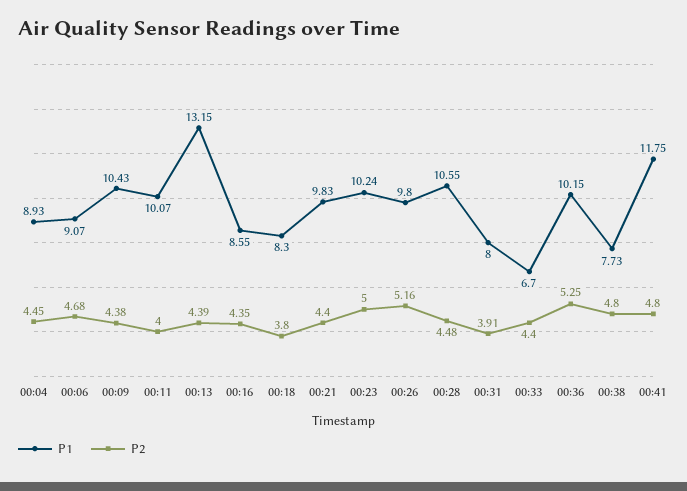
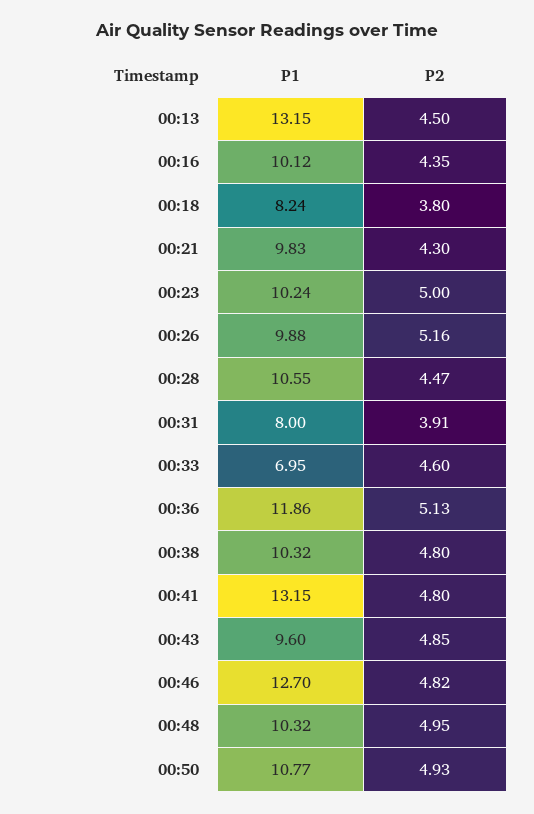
P1, 00:04: 8.93 -> none
P2, 00:04: 4.45 -> none
P1, 00:06: 9.07 -> none
P2, 00:06: 4.68 -> none
P1, 00:09: 10.43 -> none
P2, 00:09: 4.38 -> none
P1, 00:11: 10.07 -> none
P2, 00:11: 4 -> none
P2, 00:13: 4.39 -> 4.5
P1, 00:16: 8.55 -> 10.12
P1, 00:18: 8.3 -> 8.24
P2, 00:21: 4.4 -> 4.3
P1, 00:26: 9.8 -> 9.88
P2, 00:28: 4.48 -> 4.47
P1, 00:33: 6.7 -> 6.95
P2, 00:33: 4.4 -> 4.6
P1, 00:36: 10.15 -> 11.86
P2, 00:36: 5.25 -> 5.13
P1, 00:38: 7.73 -> 10.32
P1, 00:41: 11.75 -> 13.15
P1, 00:43: none -> 9.6
P2, 00:43: none -> 4.85
P1, 00:46: none -> 12.7
P2, 00:46: none -> 4.82
P1, 00:48: none -> 10.32
P2, 00:48: none -> 4.95
P1, 00:50: none -> 10.77
P2, 00:50: none -> 4.93

